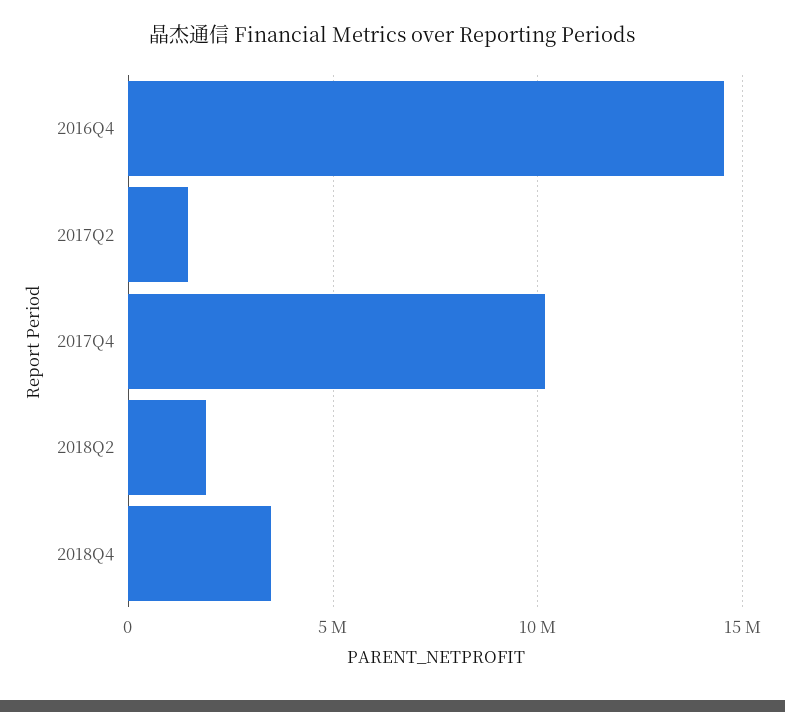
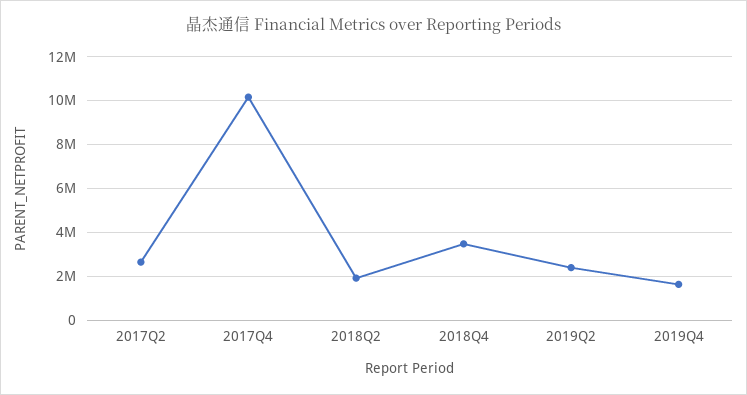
2016Q4: 14500000 -> none
2017Q2: 1500000 -> 2500000
2019Q2: none -> 2500000
2019Q4: none -> 1500000

